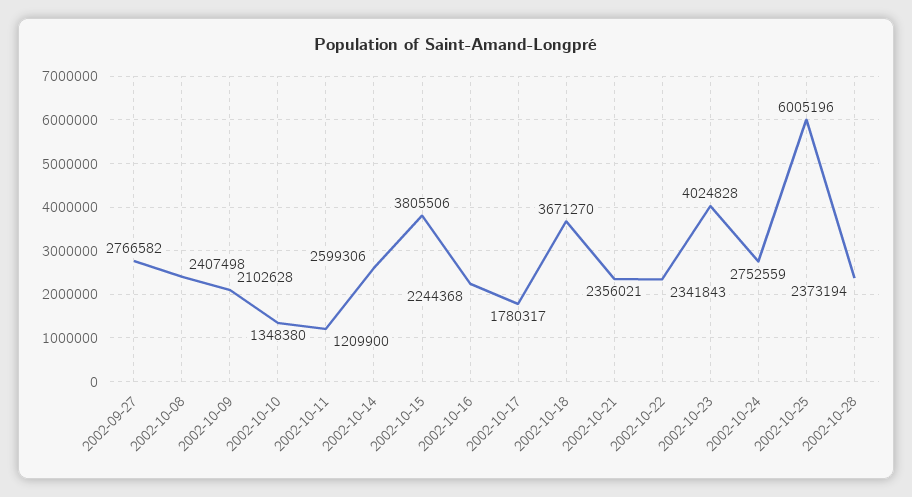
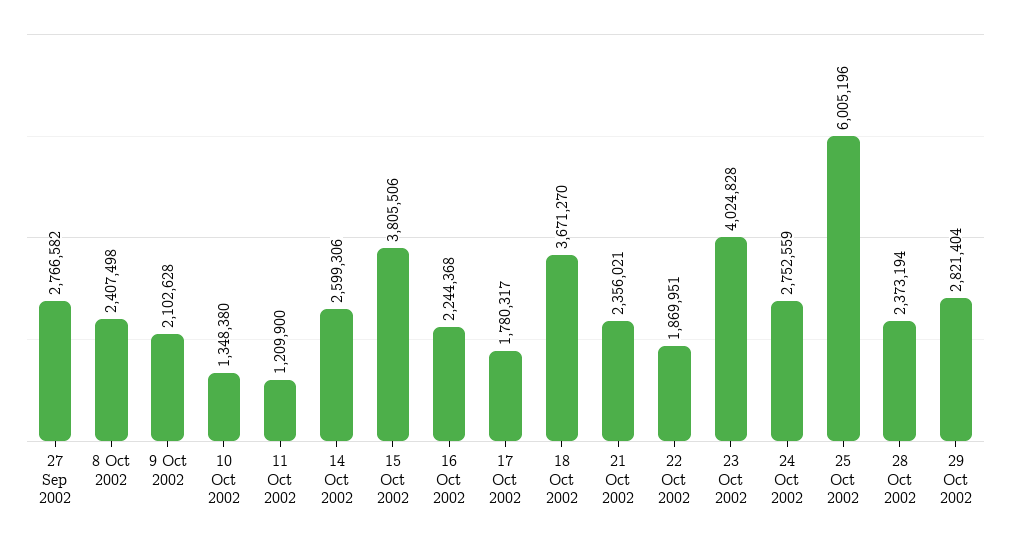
2002-10-22: 2341843 -> 1869951
29 Oct 2002: none -> 2821404

